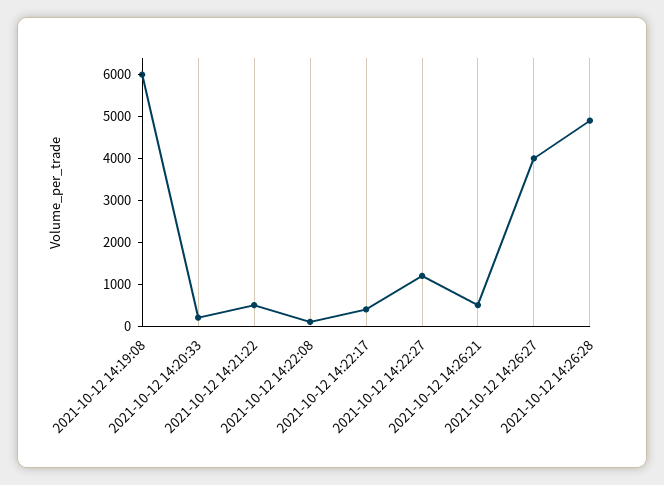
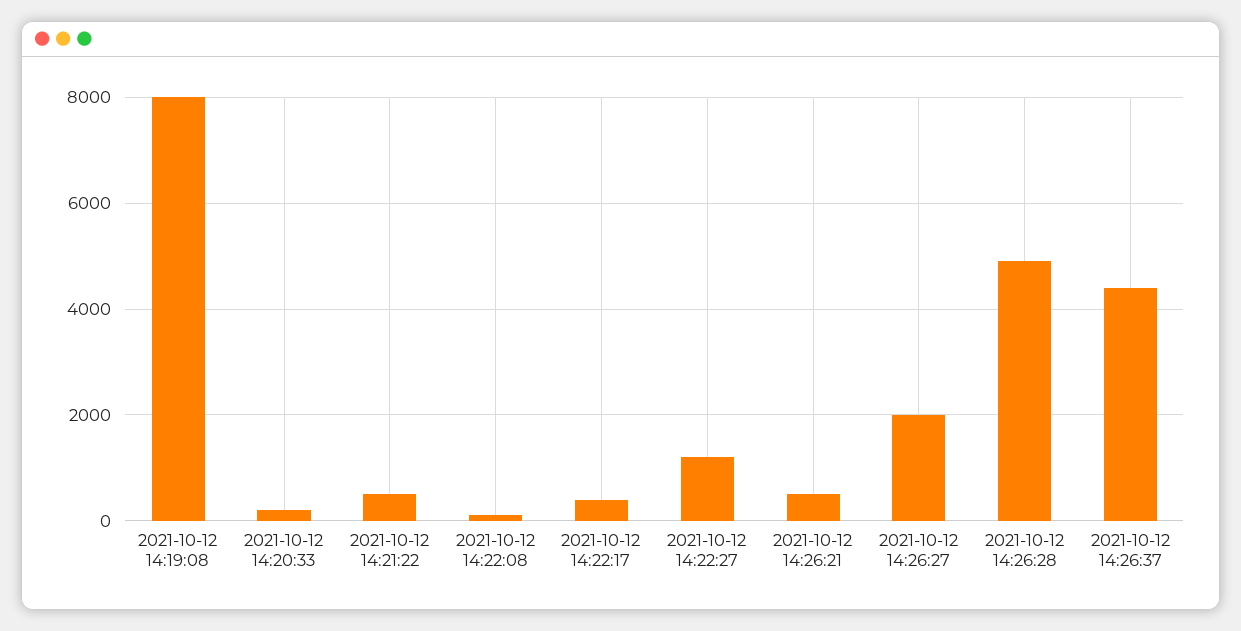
2021-10-12 14:19:08: 6000 -> 8000
2021-10-12 14:26:27: 4000 -> 2000
2021-10-12 14:26:37: none -> 4400

